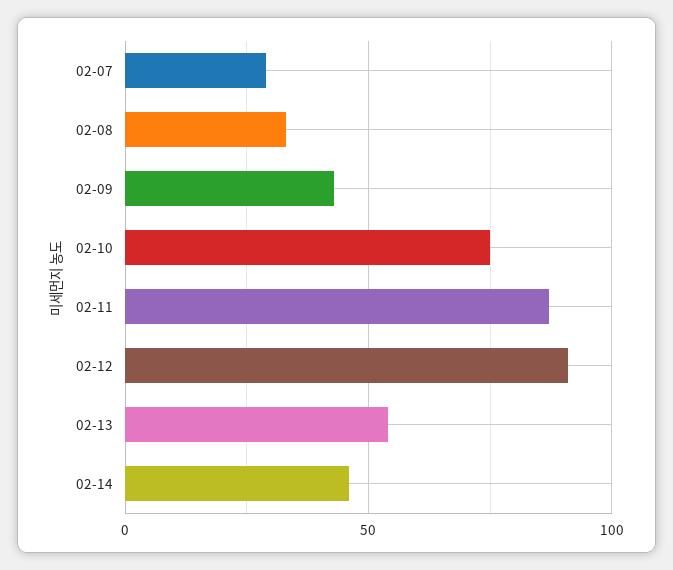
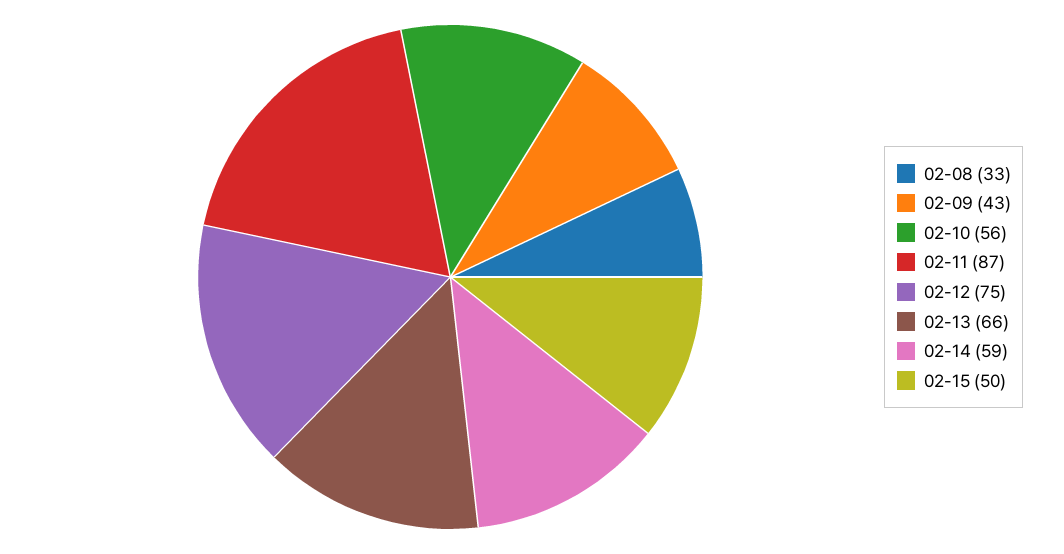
02-07: 30 -> none
02-10: 75 -> 56
02-12: 90 -> 75
02-13: 55 -> 66
02-14: 45 -> 59
02-15: none -> 50

